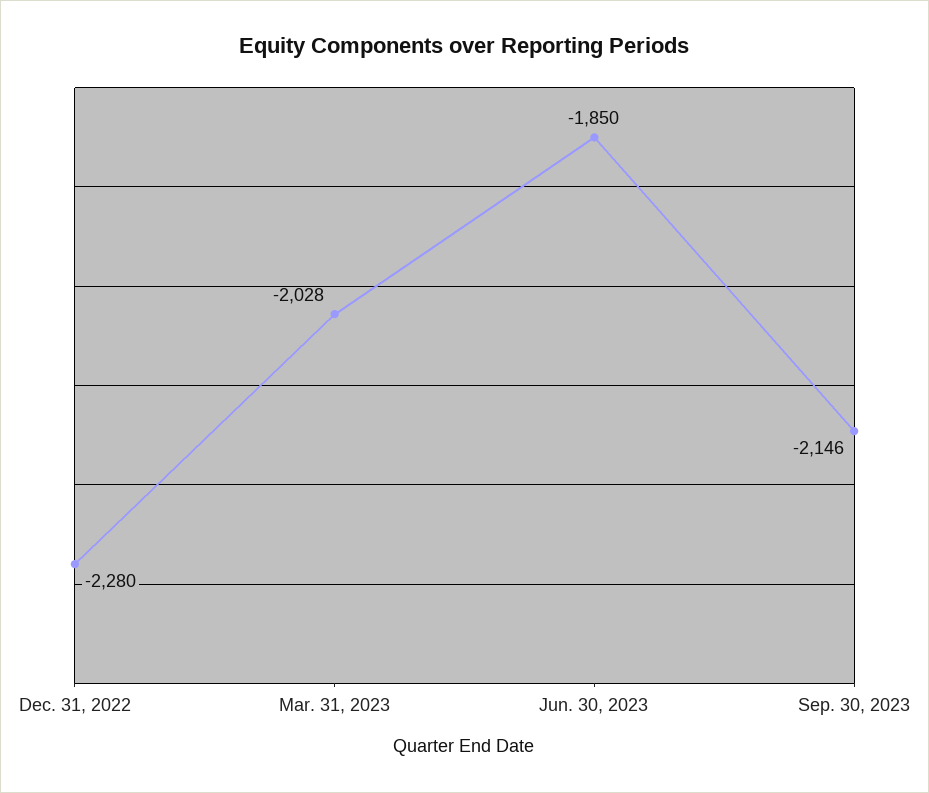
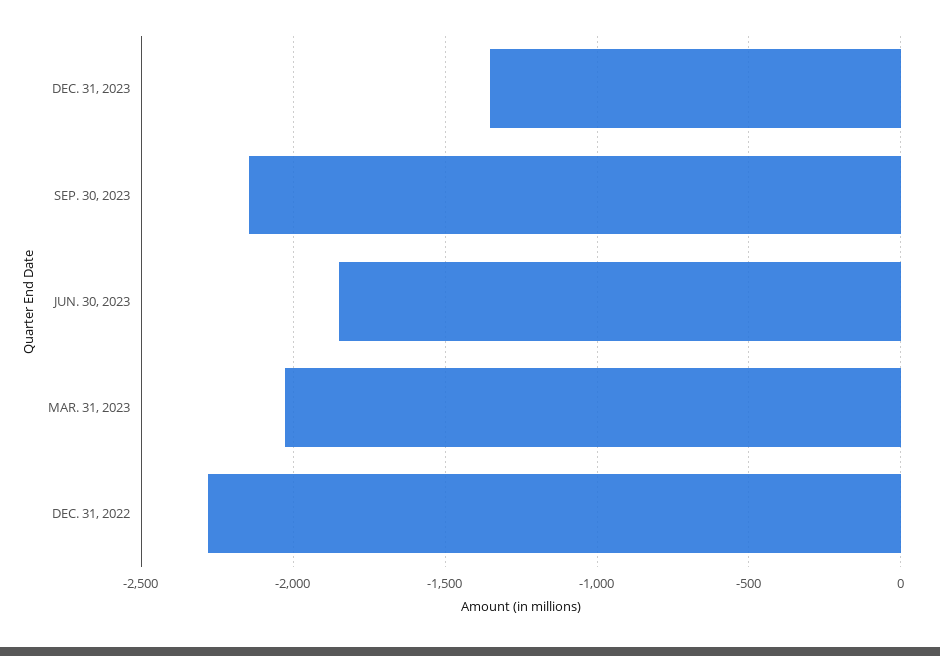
DEC. 31, 2023: none -> -1350

